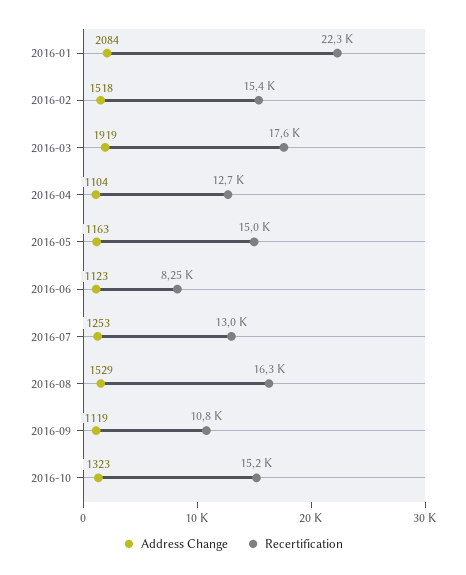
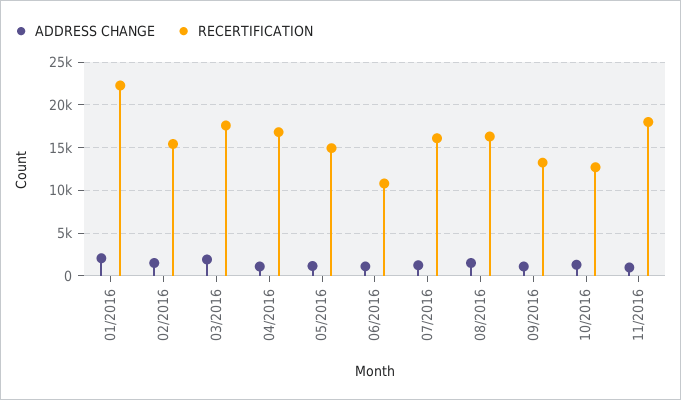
Recertification, 2016-04: 12700 -> 17000
Recertification, 2016-06: 8250 -> 11000
Recertification, 2016-07: 13000 -> 16000
Recertification, 2016-09: 10800 -> 13000
Recertification, 2016-10: 15200 -> 13000
Address Change, 11/2016: none -> 1000
Recertification, 11/2016: none -> 18000

